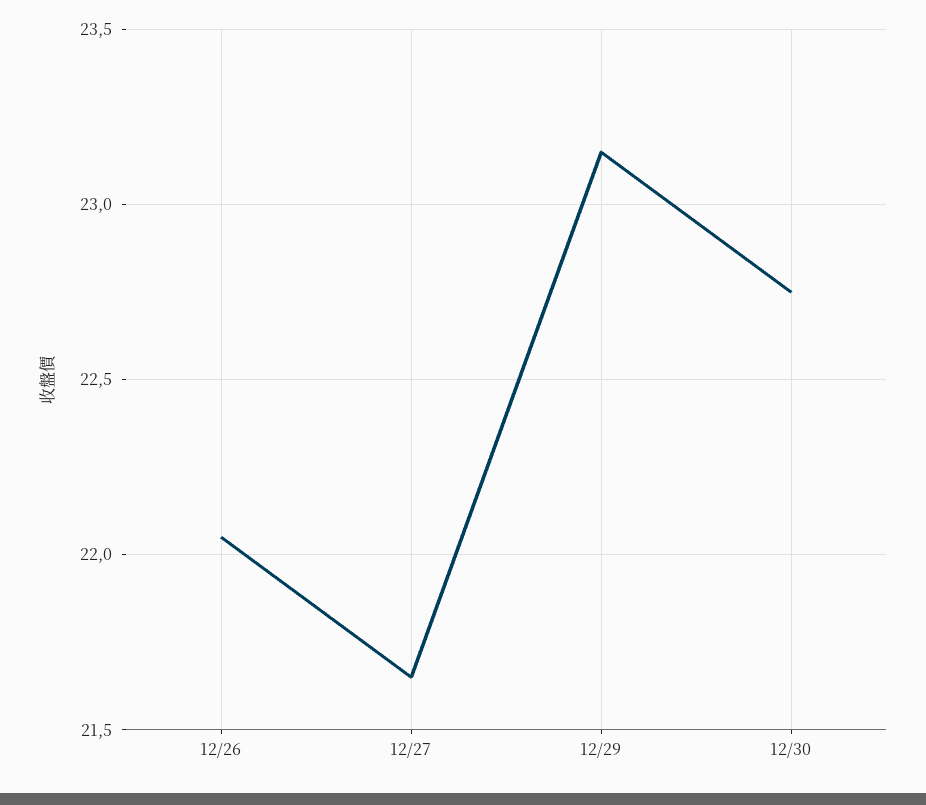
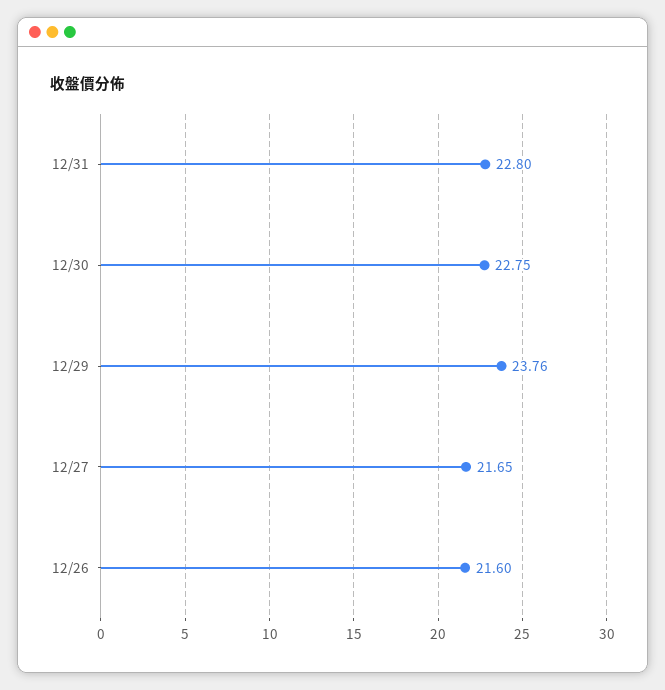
12/26: 22.05 -> 21.6
12/29: 23.15 -> 23.76
12/31: none -> 22.8

